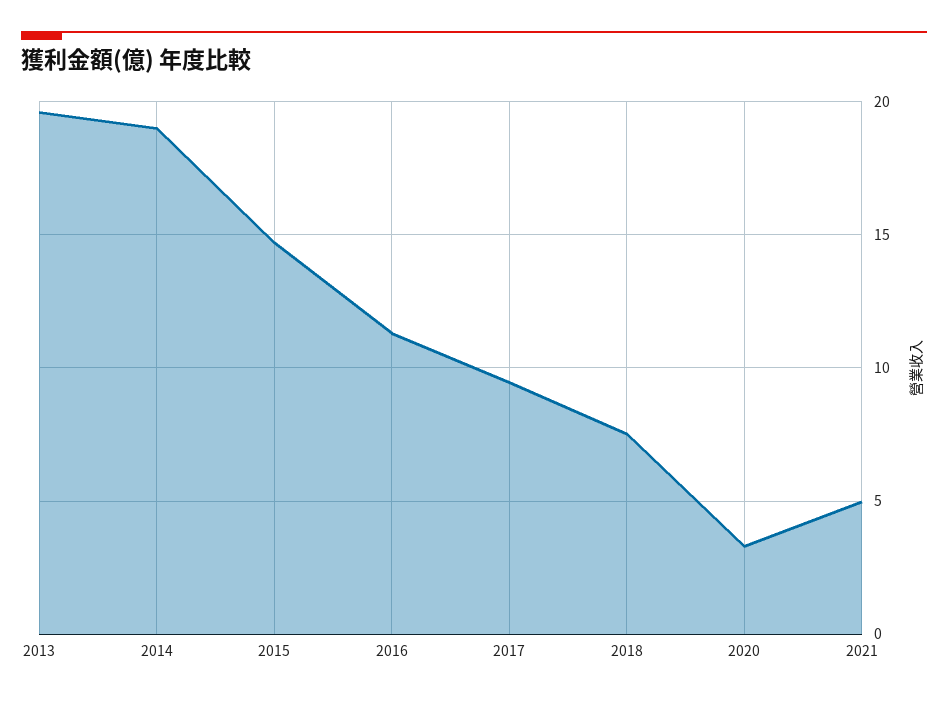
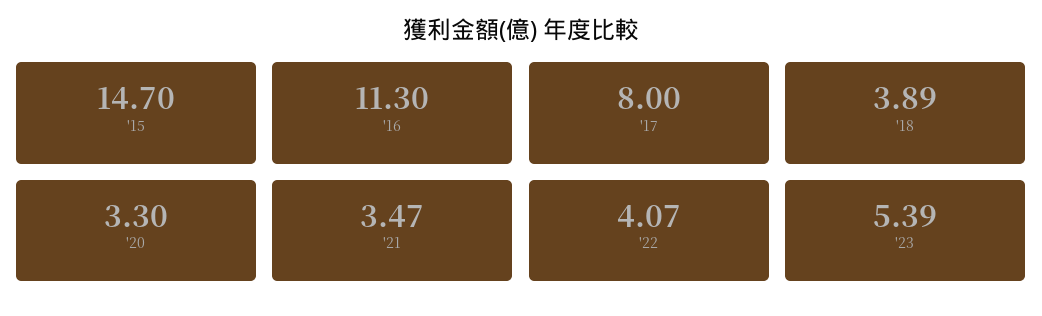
2013: 19.5 -> none
2014: 19 -> none
2017: 9.5 -> 8
2018: 7.5 -> 3.89
2021: 5 -> 3.47
'22: none -> 4.07
'23: none -> 5.39

